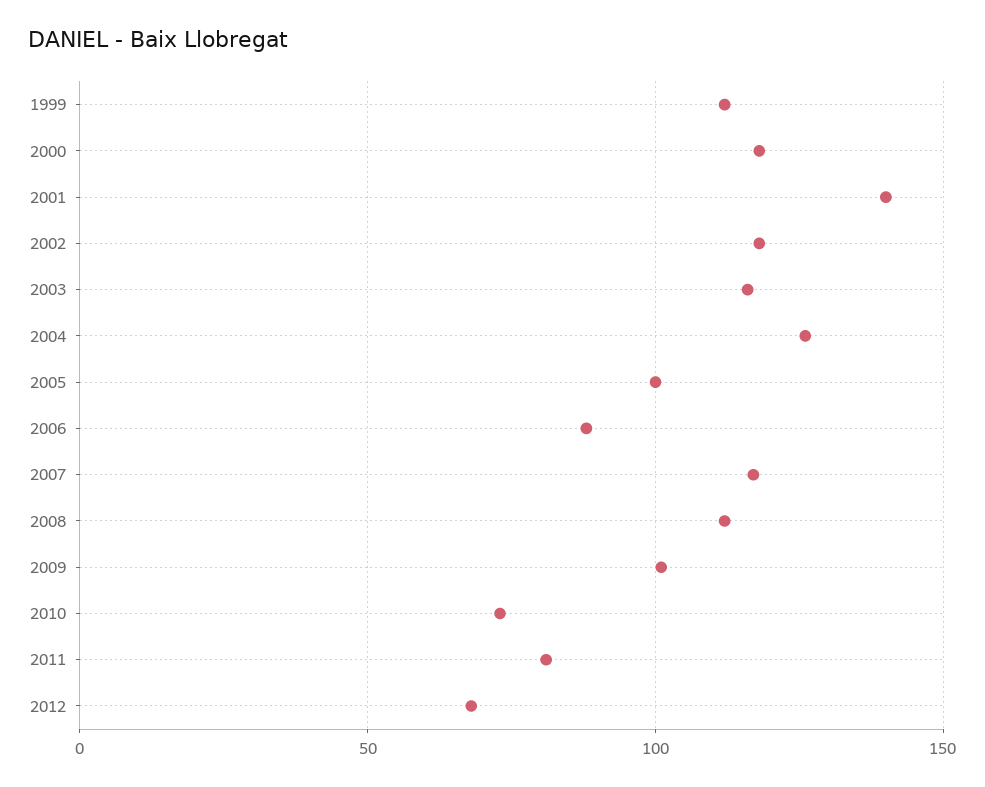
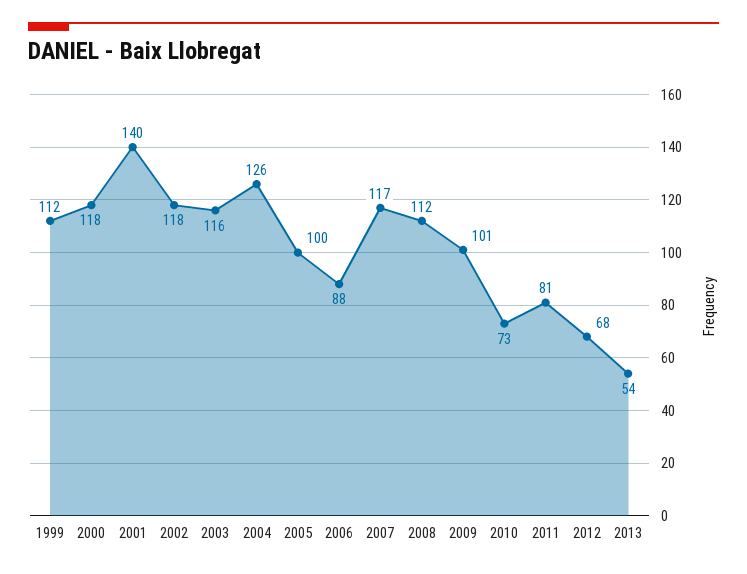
2013: none -> 54

